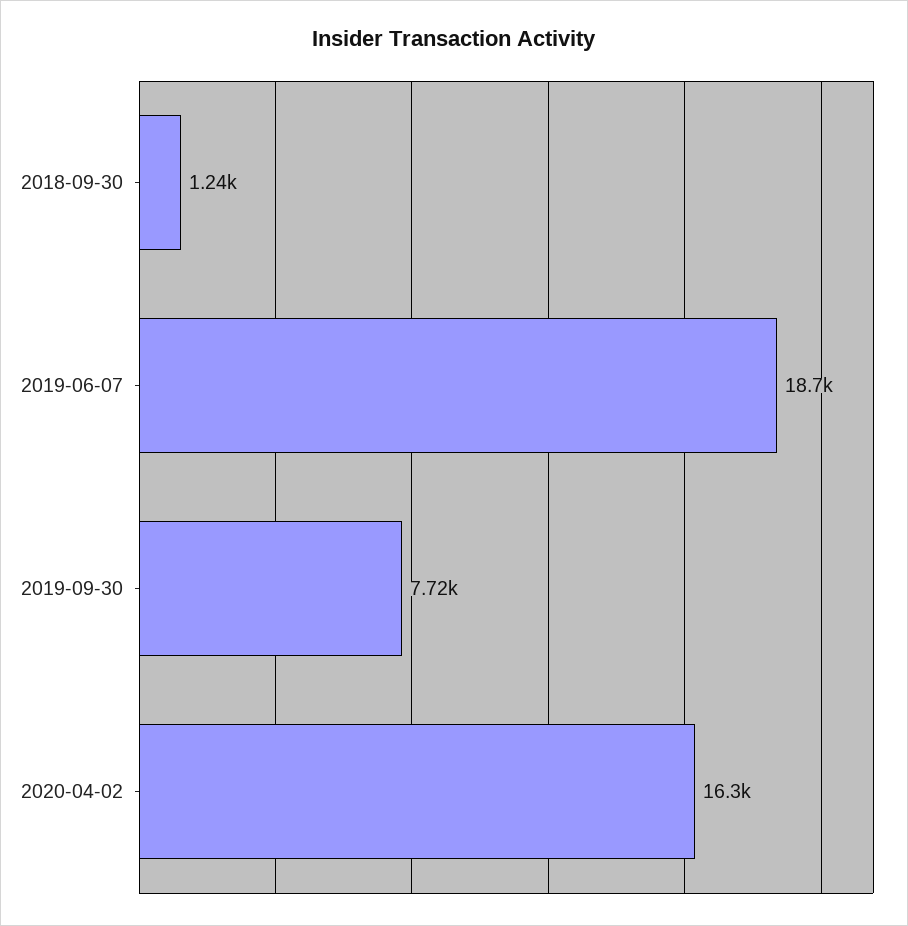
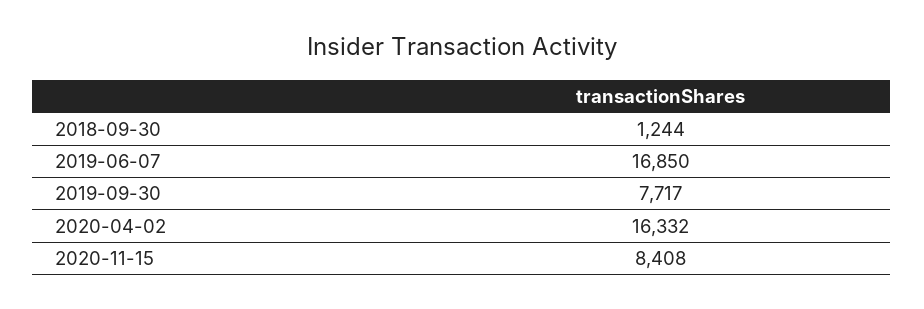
2019-06-07: 18700 -> 16850
2020-11-15: none -> 8408

